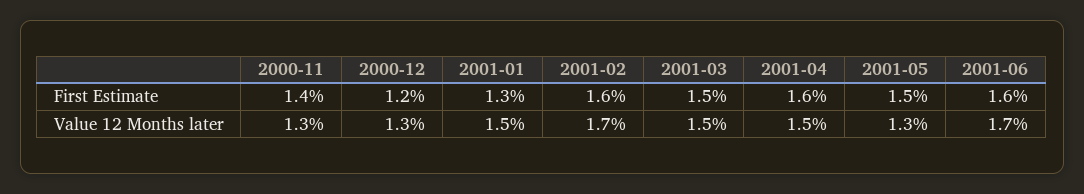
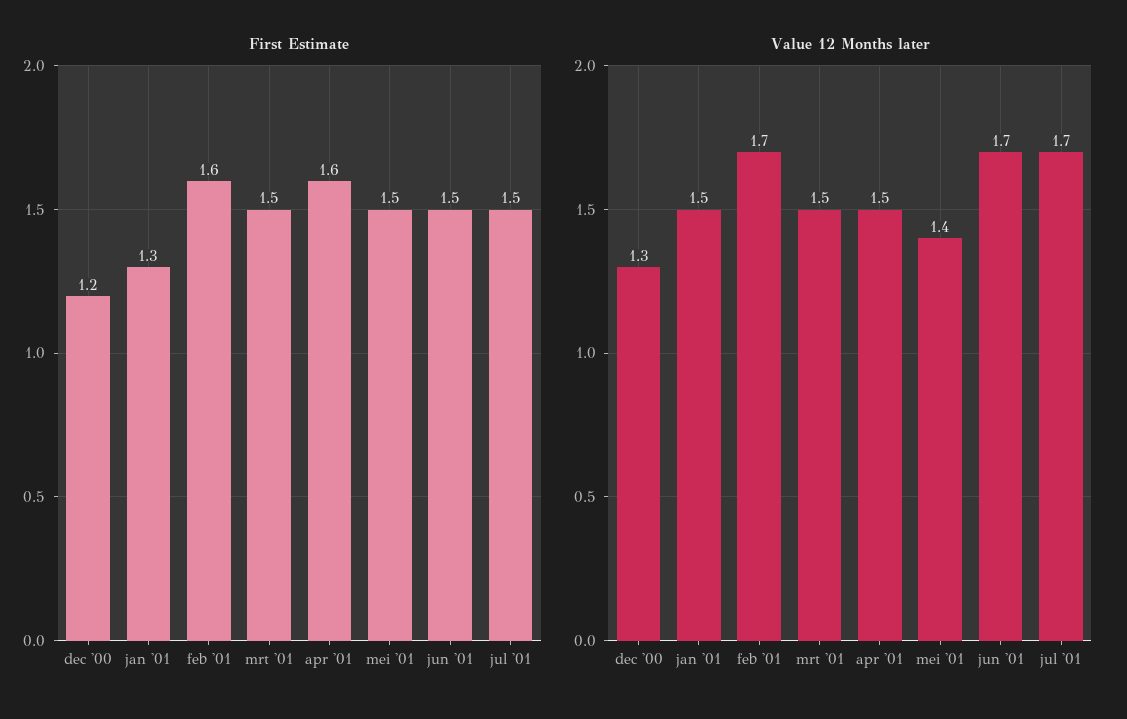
First Estimate, 2000-11: 1.4 -> none
First Estimate, 2001-06: 1.6 -> 1.5
Value 12 Months later, 2000-11: 1.3 -> none
Value 12 Months later, 2001-05: 1.3 -> 1.4
First Estimate, jul '01: none -> 1.5
Value 12 Months later, jul '01: none -> 1.7

